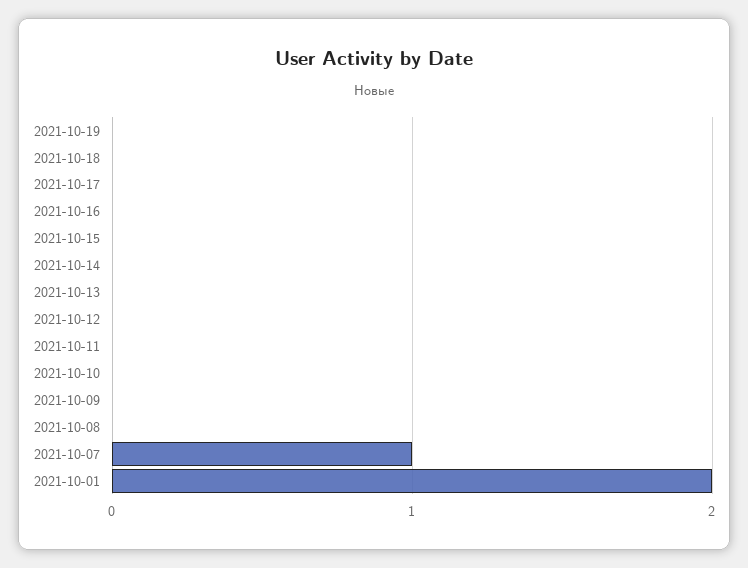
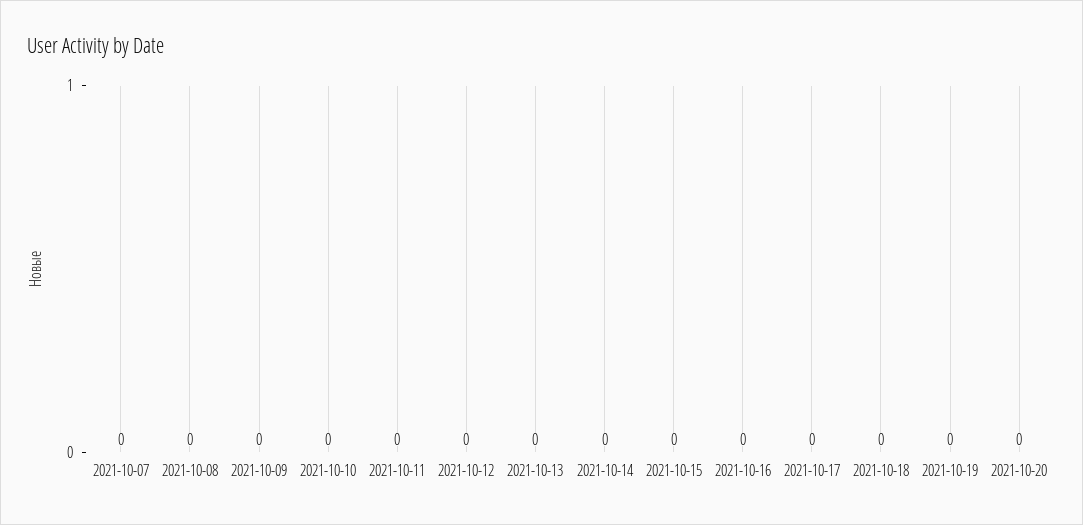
2021-10-07: 1 -> 0
2021-10-01: 2 -> none
2021-10-20: none -> 0

